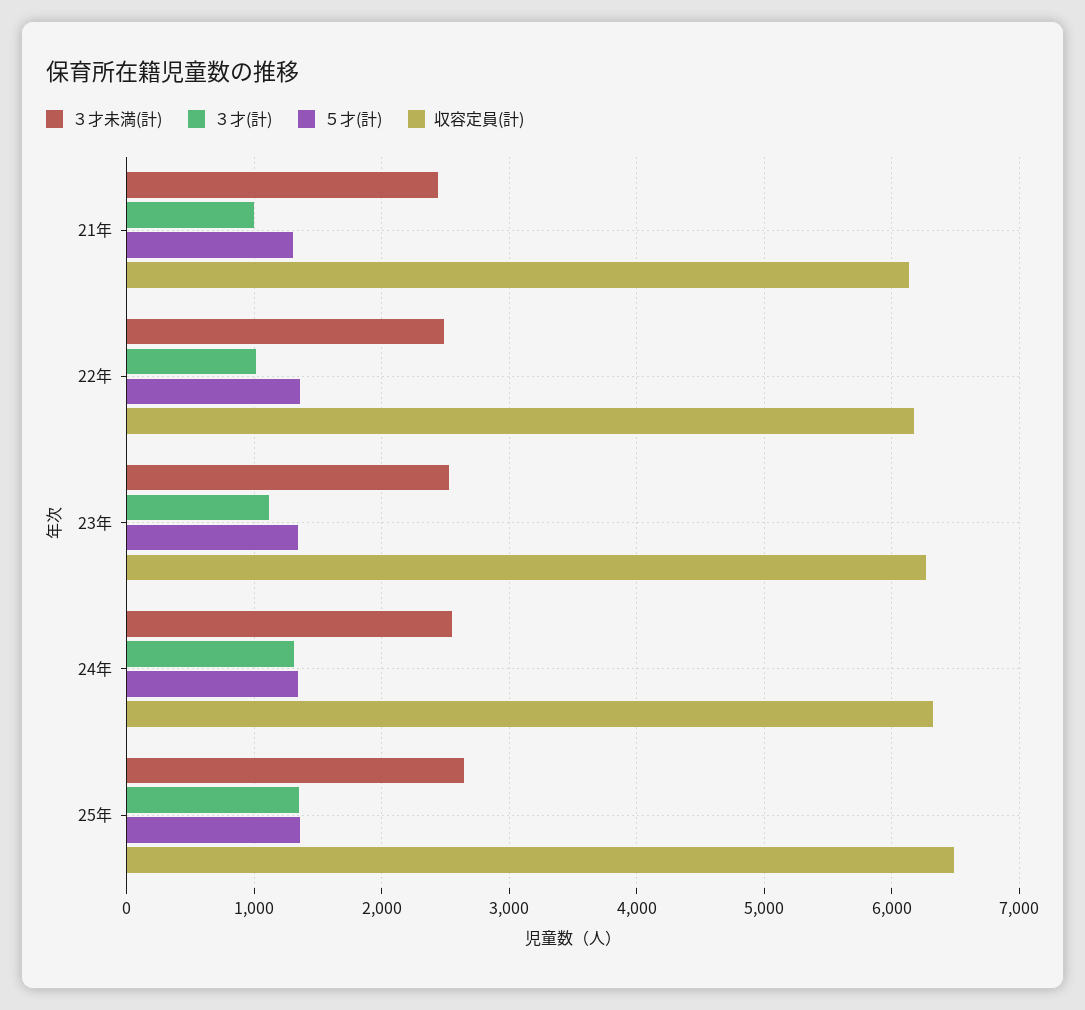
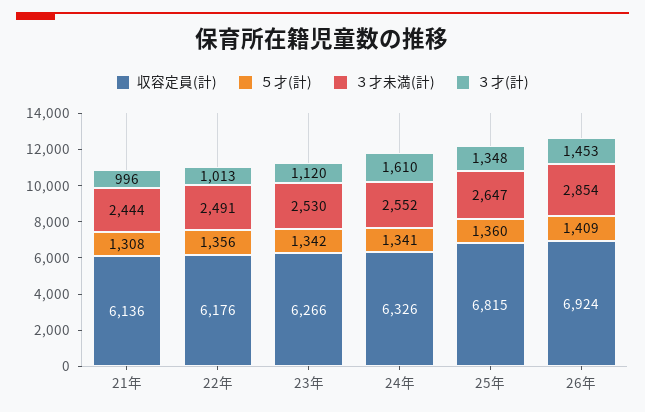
３才(計), 24年: 1300 -> 1610
収容定員(計), 25年: 6500 -> 6815
収容定員(計), 26年: none -> 6924
５才(計), 26年: none -> 1409
３才未満(計), 26年: none -> 2854
３才(計), 26年: none -> 1453

